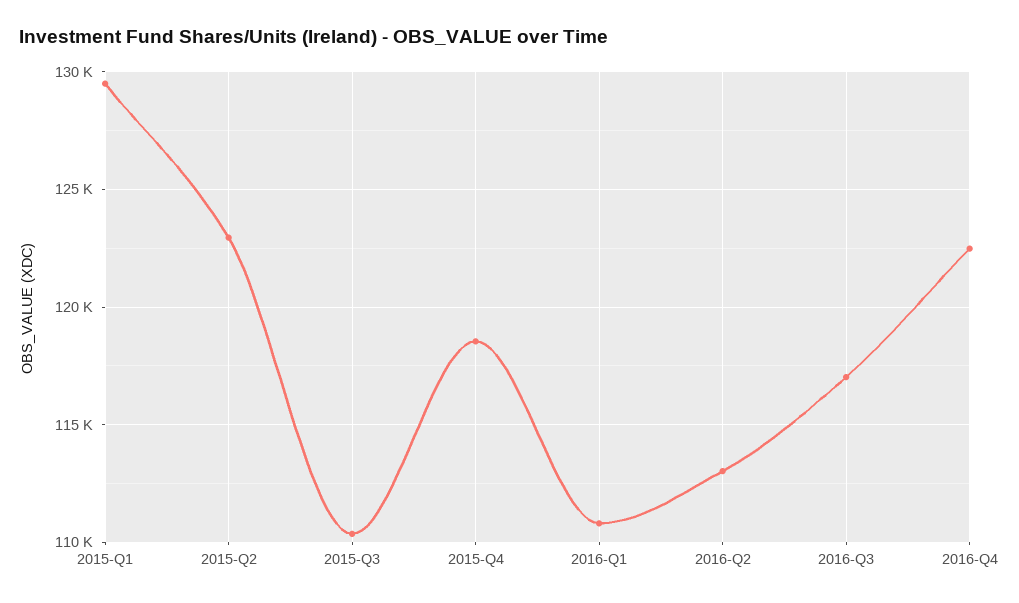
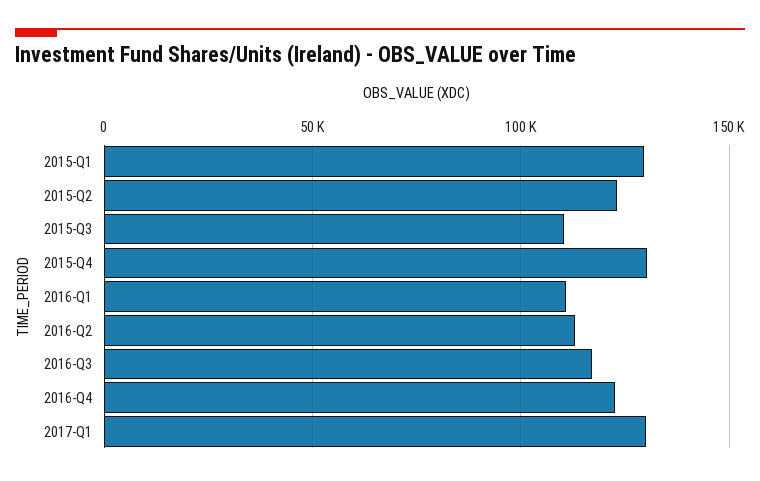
2015-Q4: 118500 -> 130000
2017-Q1: none -> 130000

